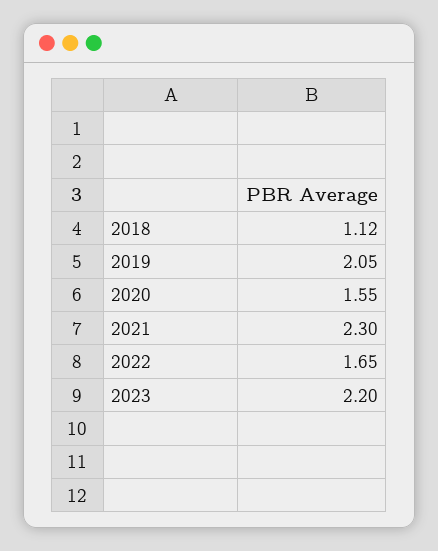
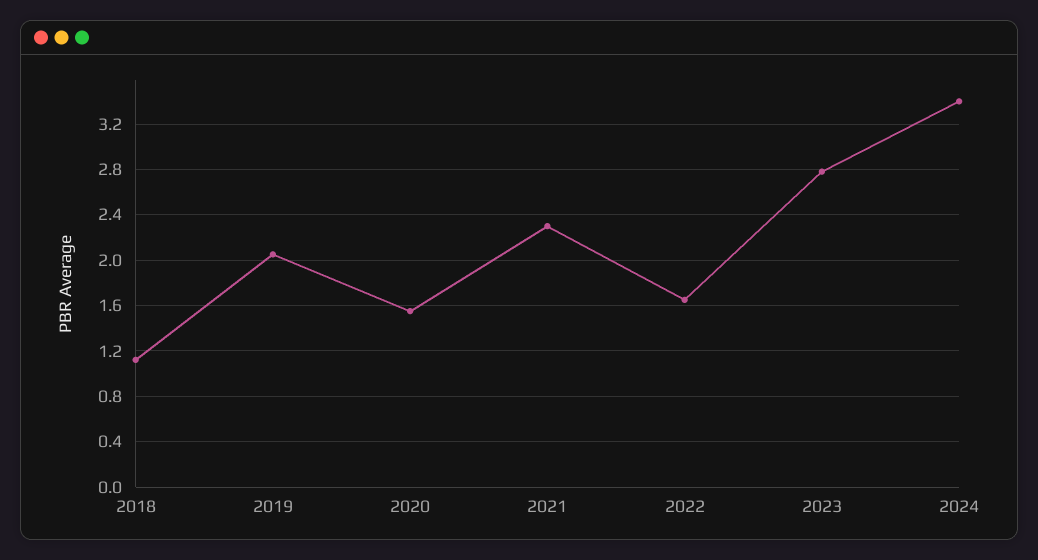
2023: 2.2 -> 2.8
2024: none -> 3.4

